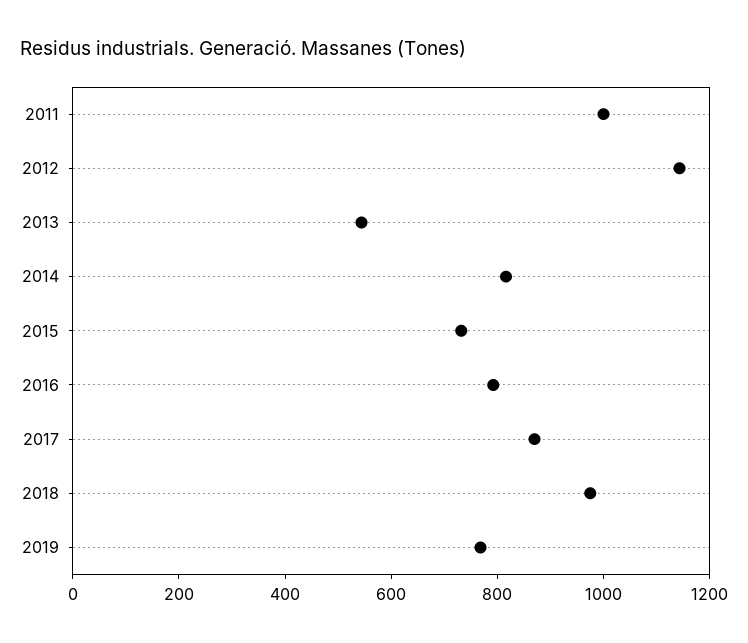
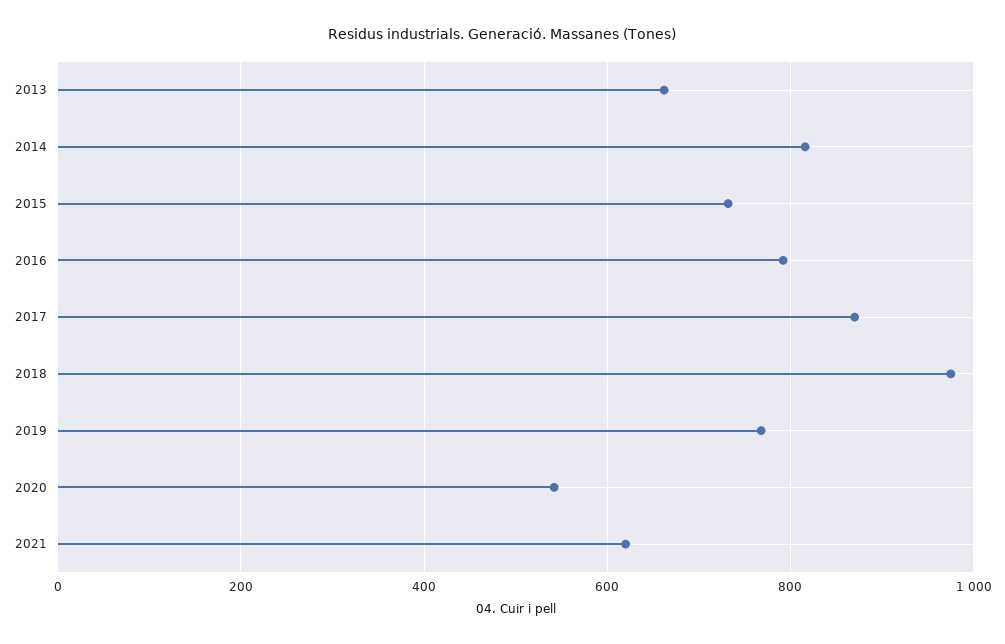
2011: 1000 -> none
2012: 1150 -> none
2013: 550 -> 660
2020: none -> 540
2021: none -> 620

